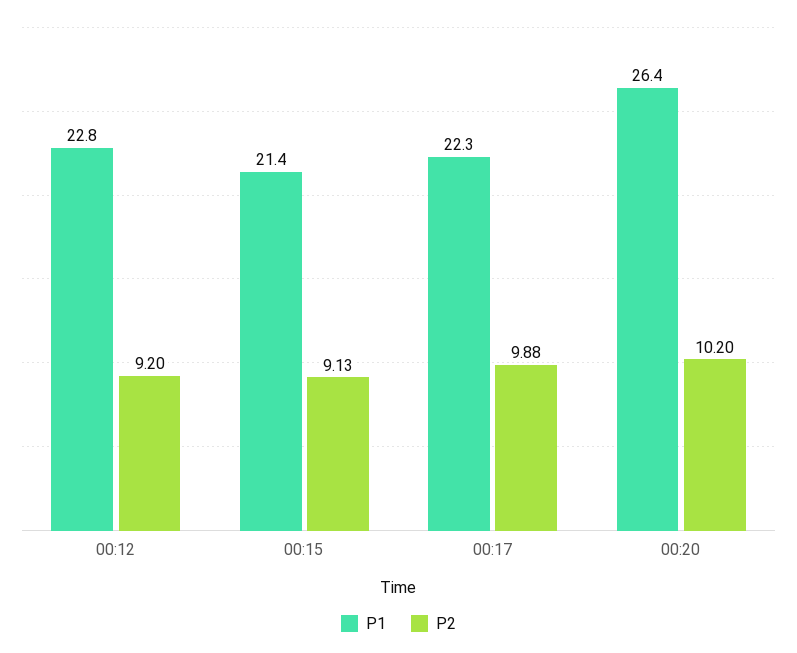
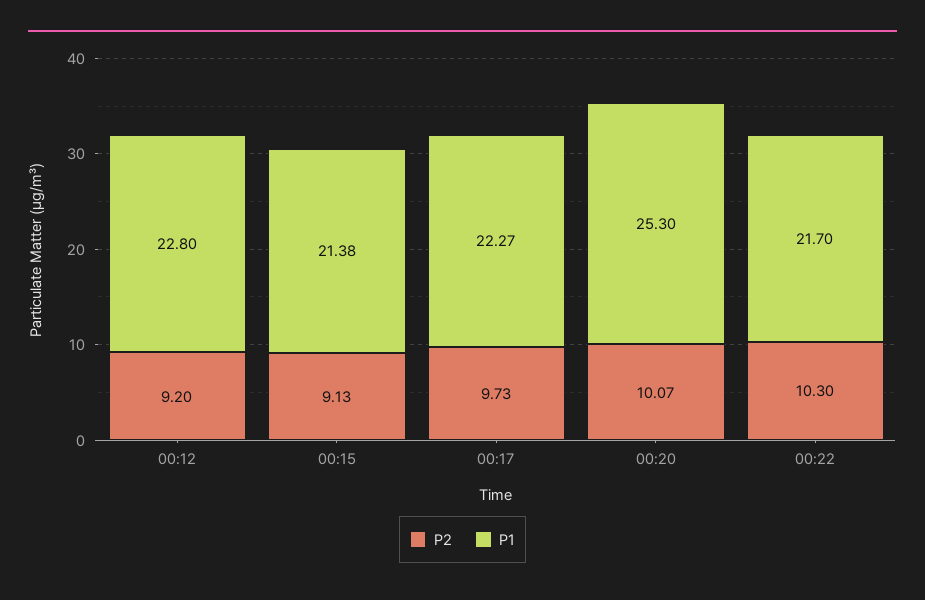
P2, 00:17: 9.88 -> 9.73
P1, 00:20: 26.4 -> 25.3
P2, 00:20: 10.2 -> 10.07
P2, 00:22: none -> 10.3
P1, 00:22: none -> 21.7

